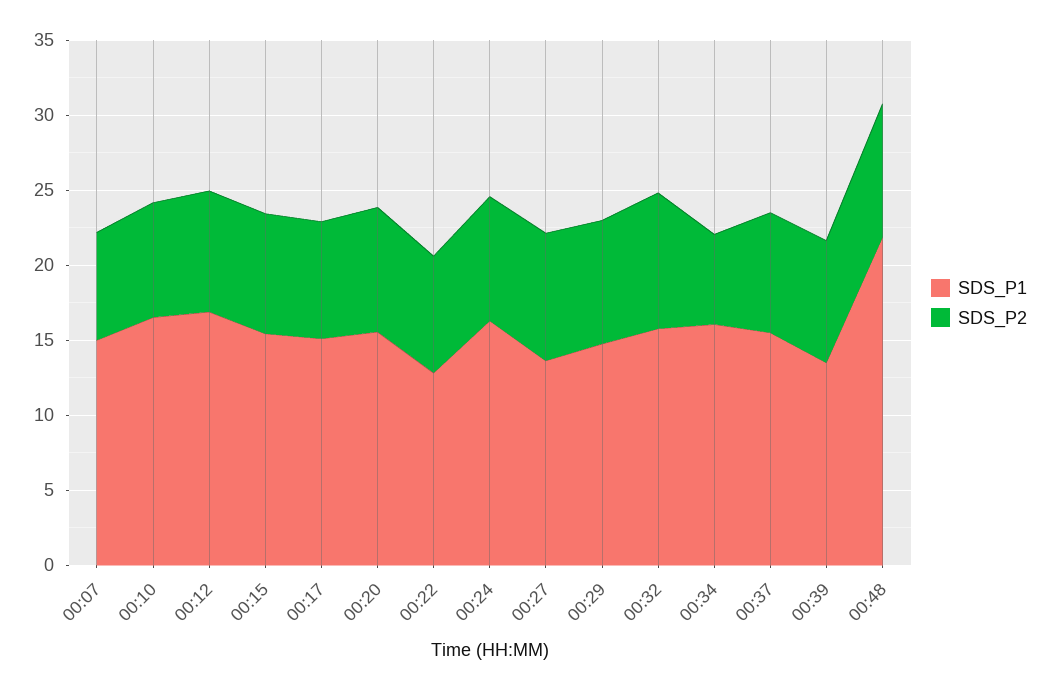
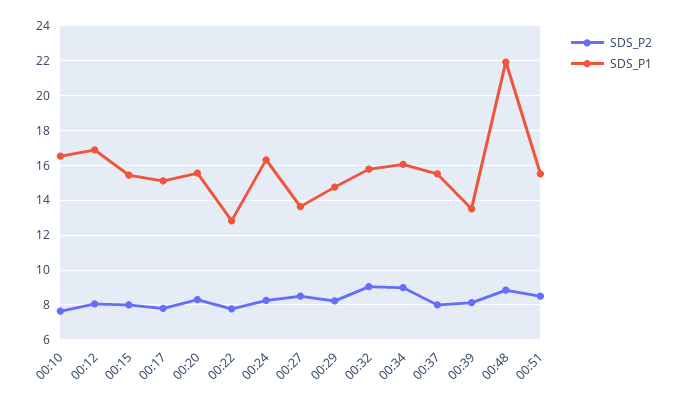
SDS_P1, 00:07: 15 -> none
SDS_P2, 00:07: 7 -> none
SDS_P2, 00:34: 6 -> 9
SDS_P2, 00:51: none -> 8.5
SDS_P1, 00:51: none -> 15.5

